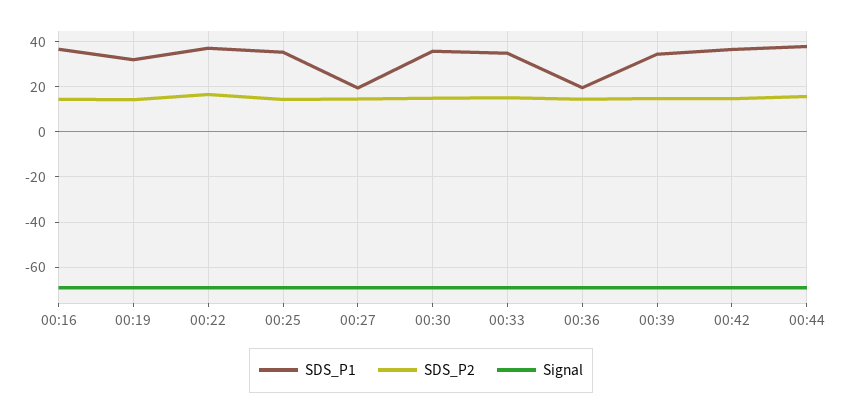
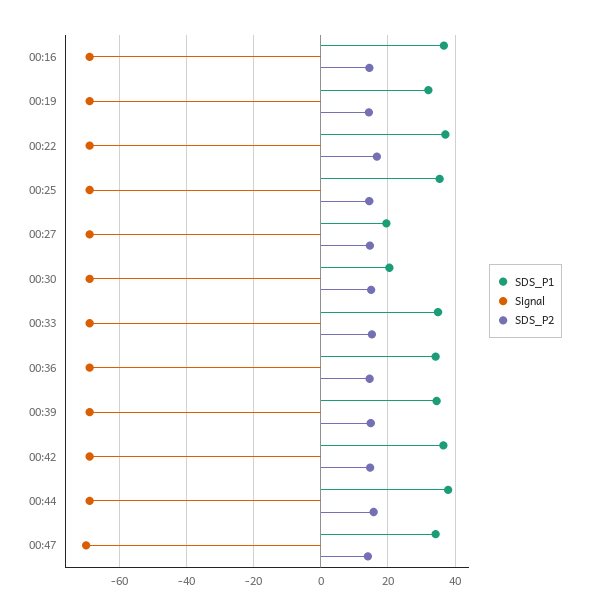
SDS_P1, 00:30: 35 -> 20
SDS_P1, 00:36: 20 -> 34
SDS_P1, 00:47: none -> 34
Signal, 00:47: none -> -70
SDS_P2, 00:47: none -> 14

